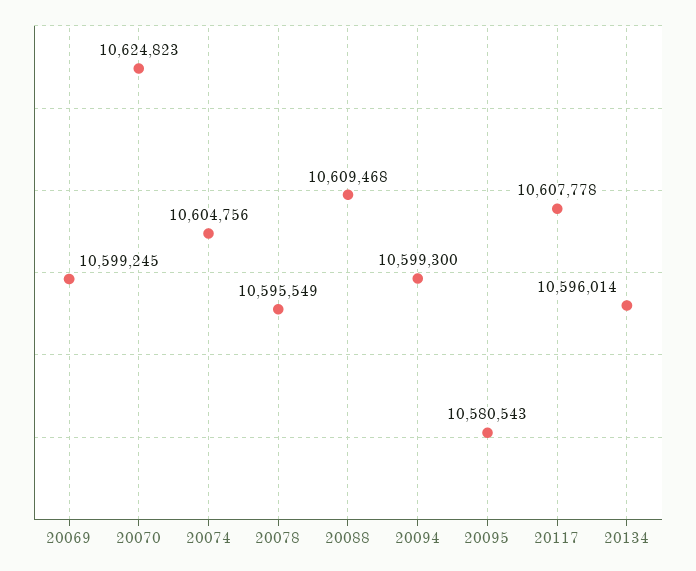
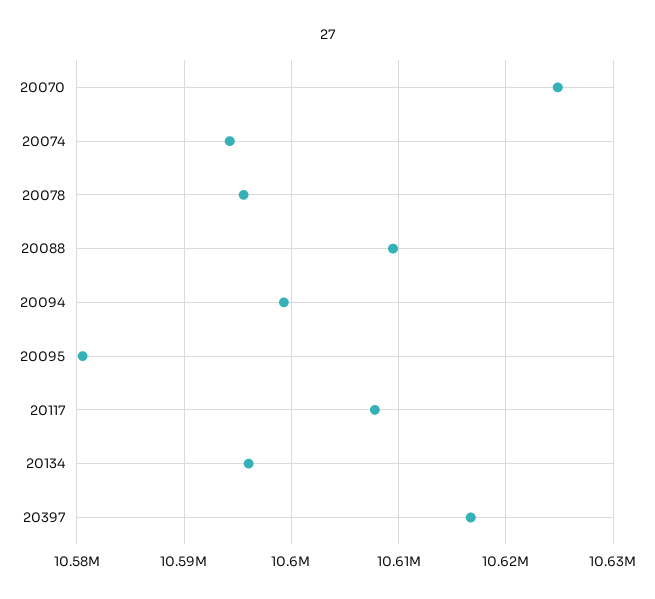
20069: 10599245 -> none
20074: 10604756 -> 10594000
20397: none -> 10617000

